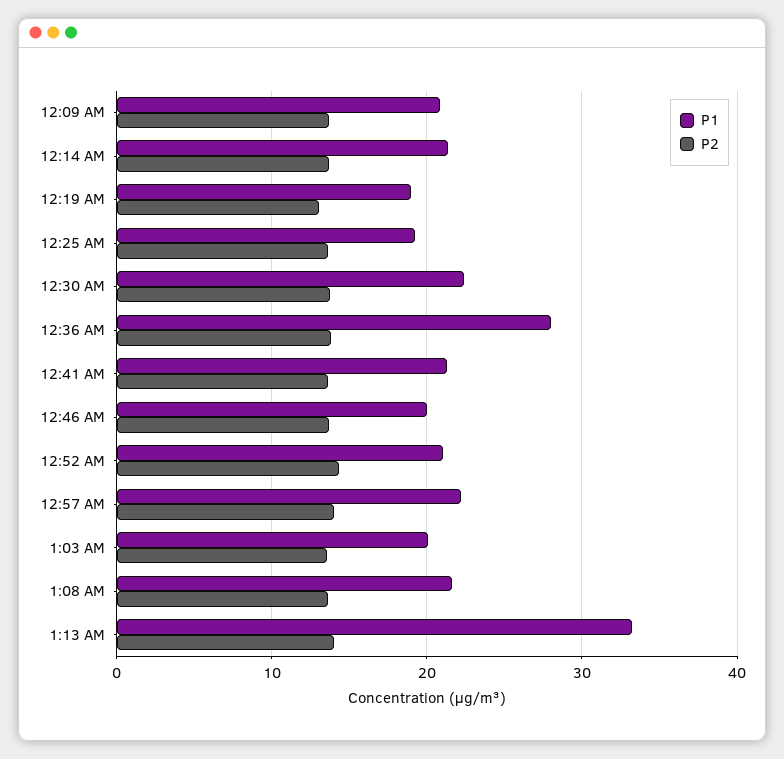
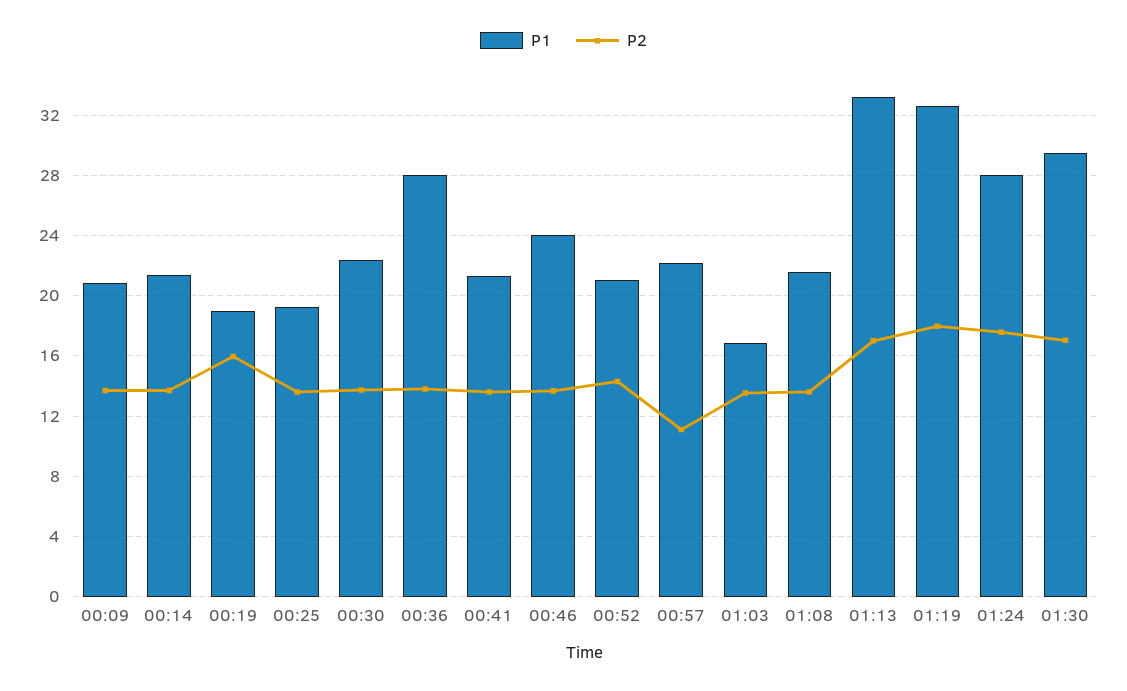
P2, 12:19 AM: 13 -> 16
P1, 12:46 AM: 20 -> 24
P2, 12:57 AM: 14 -> 11
P1, 1:03 AM: 20 -> 17
P2, 1:13 AM: 14 -> 17
P1, 01:19: none -> 32.5
P2, 01:19: none -> 18
P1, 01:24: none -> 28
P2, 01:24: none -> 17.5
P1, 01:30: none -> 29.5
P2, 01:30: none -> 17

